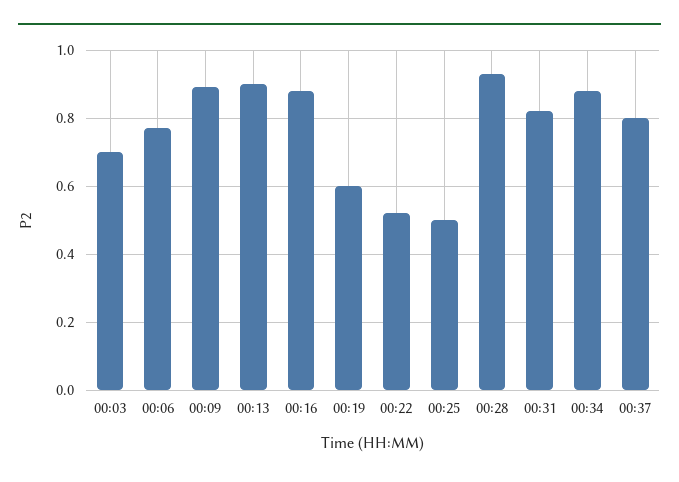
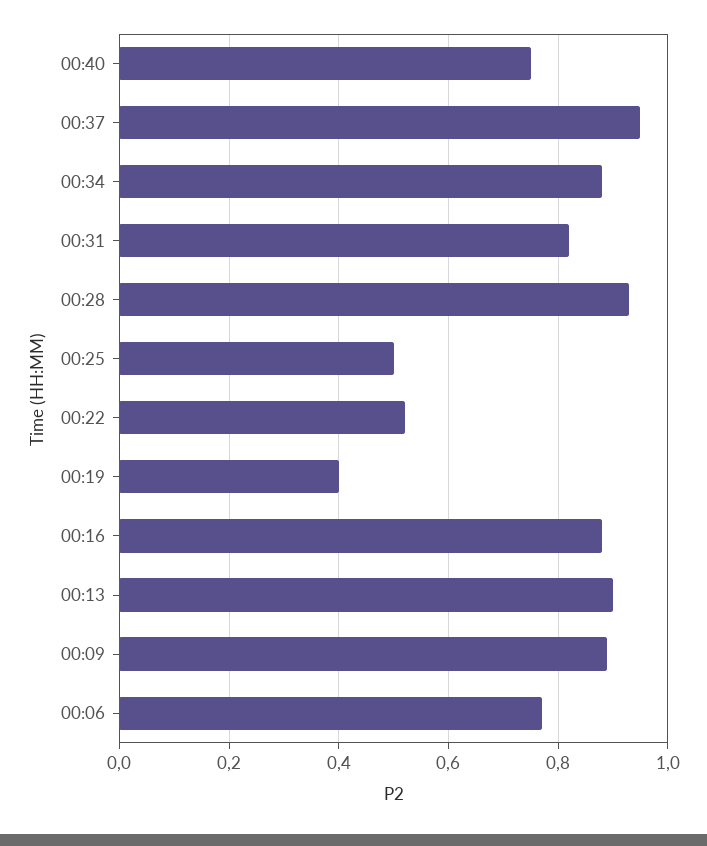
00:03: 0.7 -> none
00:19: 0.6 -> 0.4
00:37: 0.8 -> 0.95
00:40: none -> 0.75

